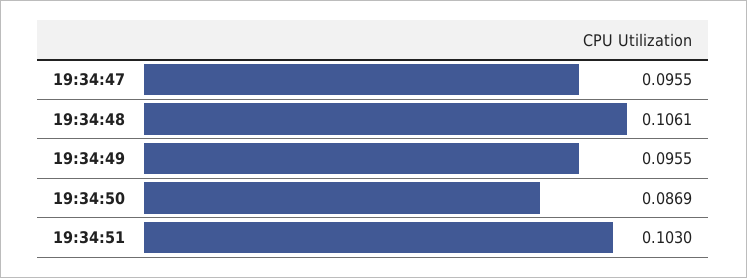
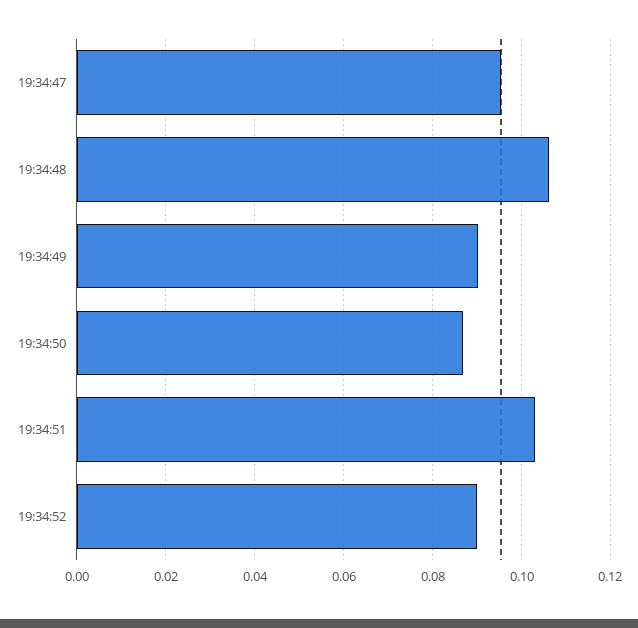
19:34:49: 0.0955 -> 0.09
19:34:52: none -> 0.09

